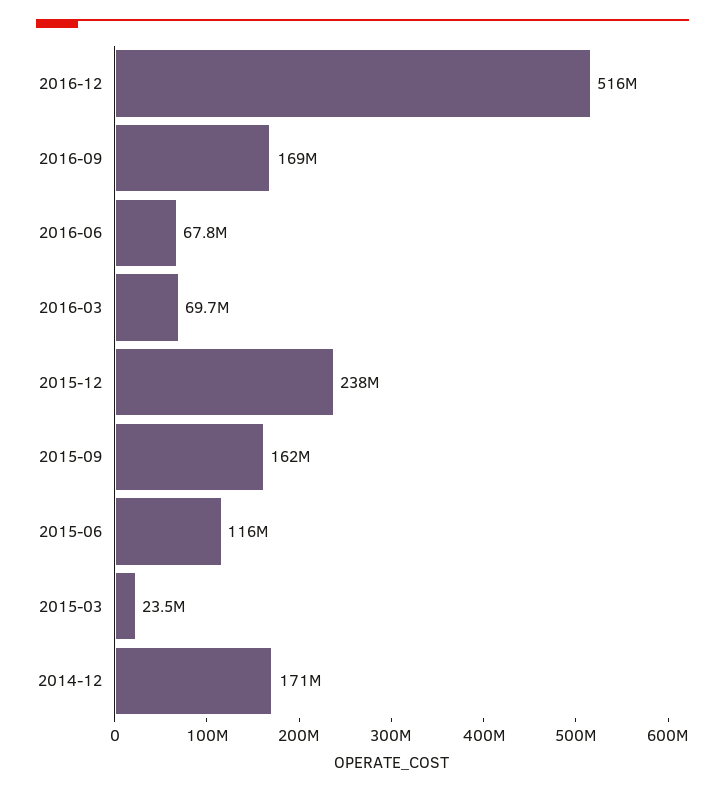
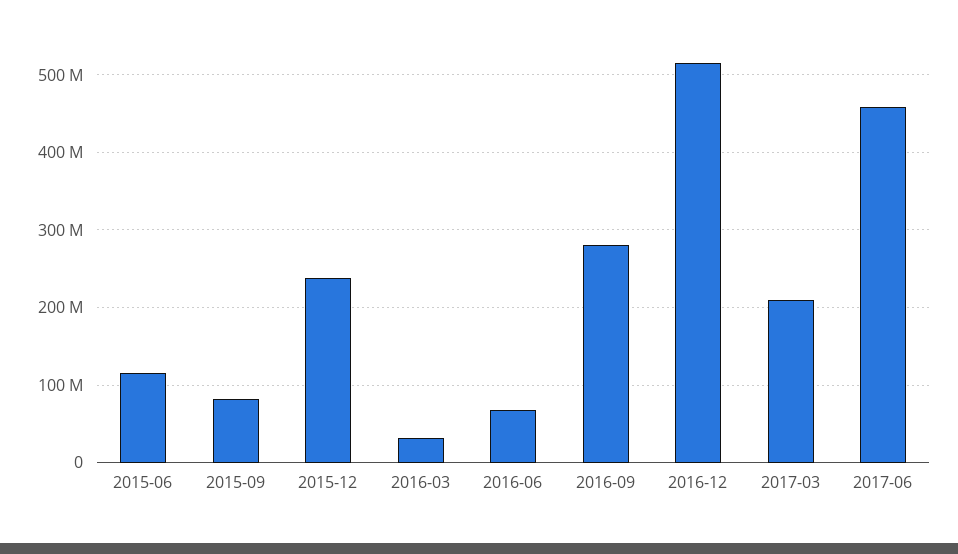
2016-09: 169000000 -> 280000000
2016-03: 69700000 -> 30000000
2015-09: 162000000 -> 80000000
2015-03: 23500000 -> none
2014-12: 171000000 -> none
2017-03: none -> 210000000
2017-06: none -> 460000000

